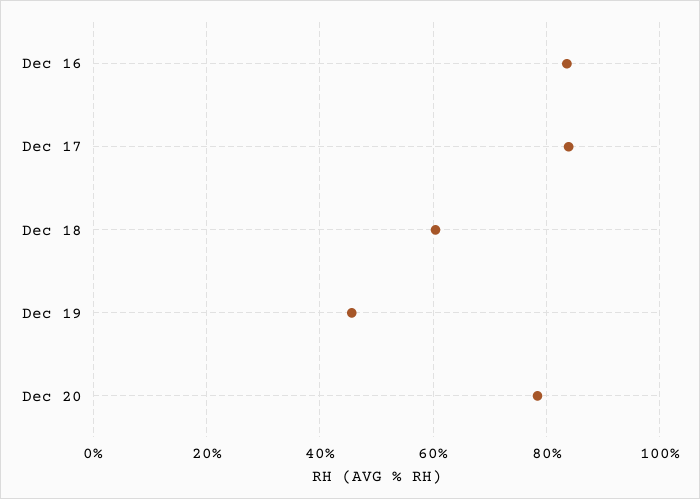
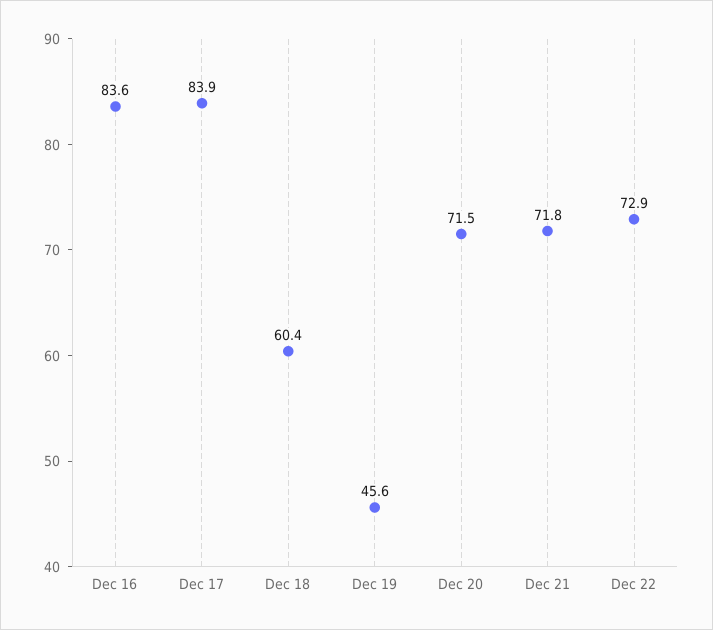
Dec 20: 78 -> 71.5
Dec 21: none -> 71.8
Dec 22: none -> 72.9

